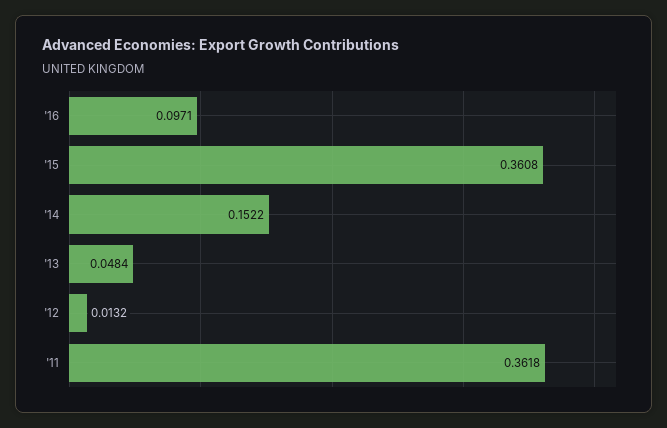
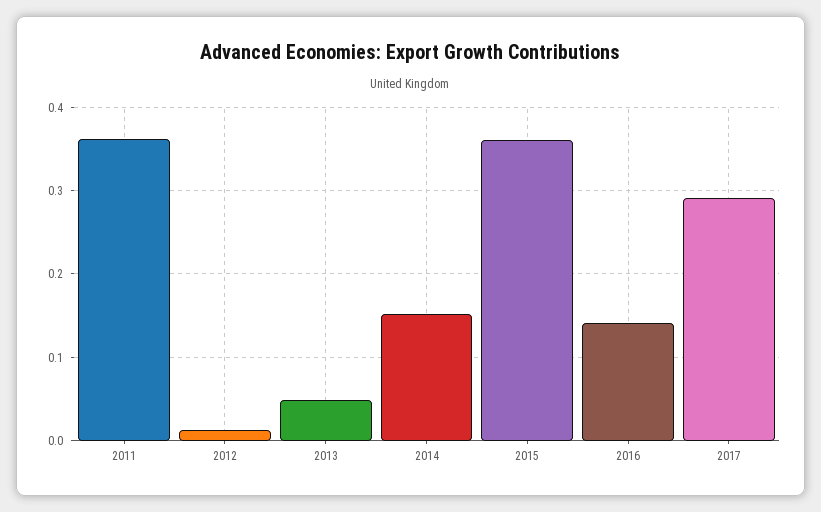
'16: 0.0971 -> 0.14
2017: none -> 0.29

